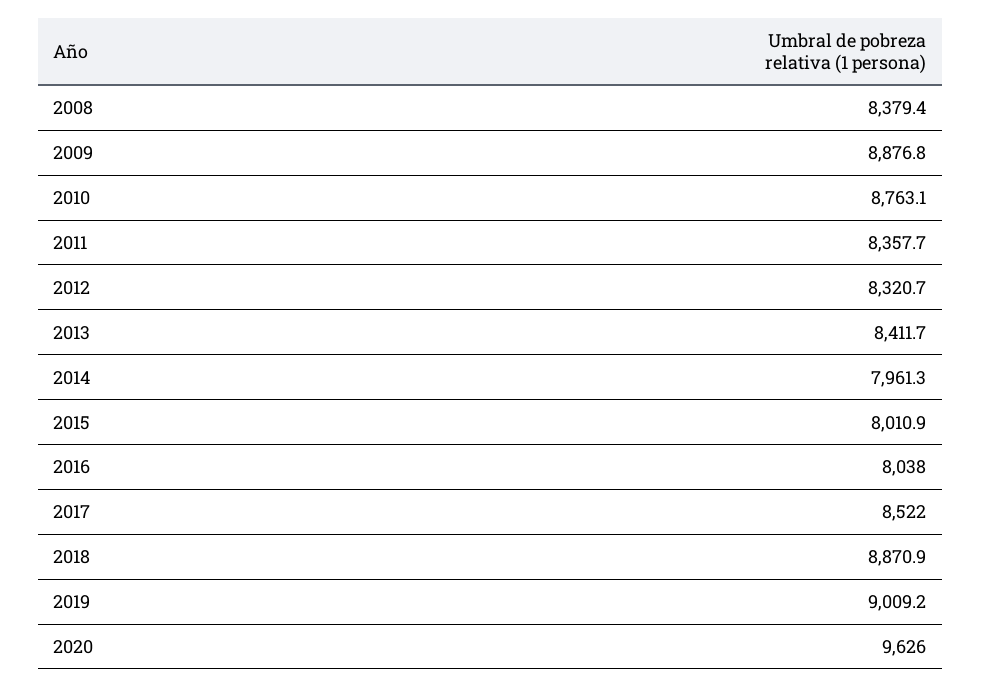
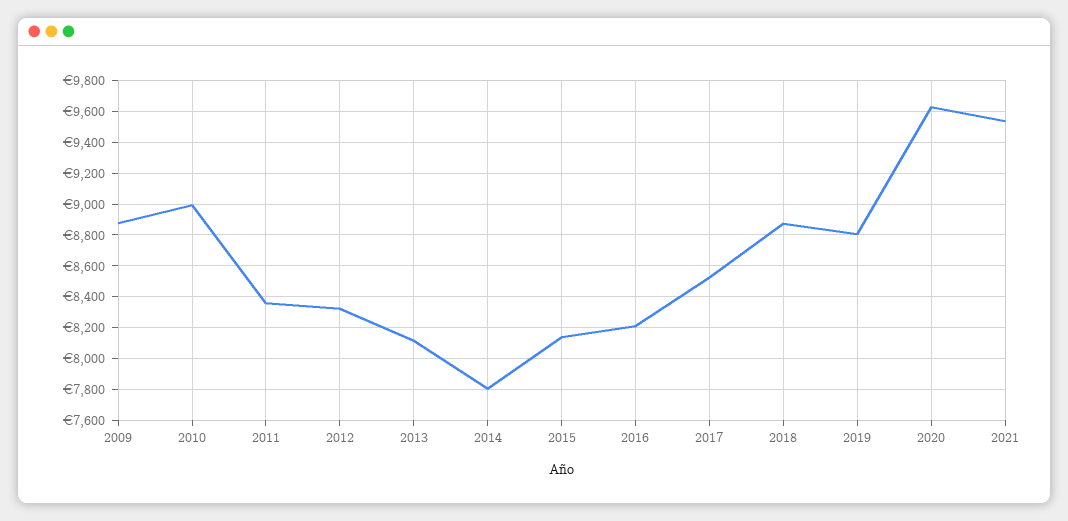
2008: 8379.4 -> none
2010: 8763.1 -> 9000
2013: 8411.7 -> 8100
2014: 7961.3 -> 7800
2015: 8010.9 -> 8150
2016: 8038 -> 8200
2019: 9009.2 -> 8800
2021: none -> 9550

